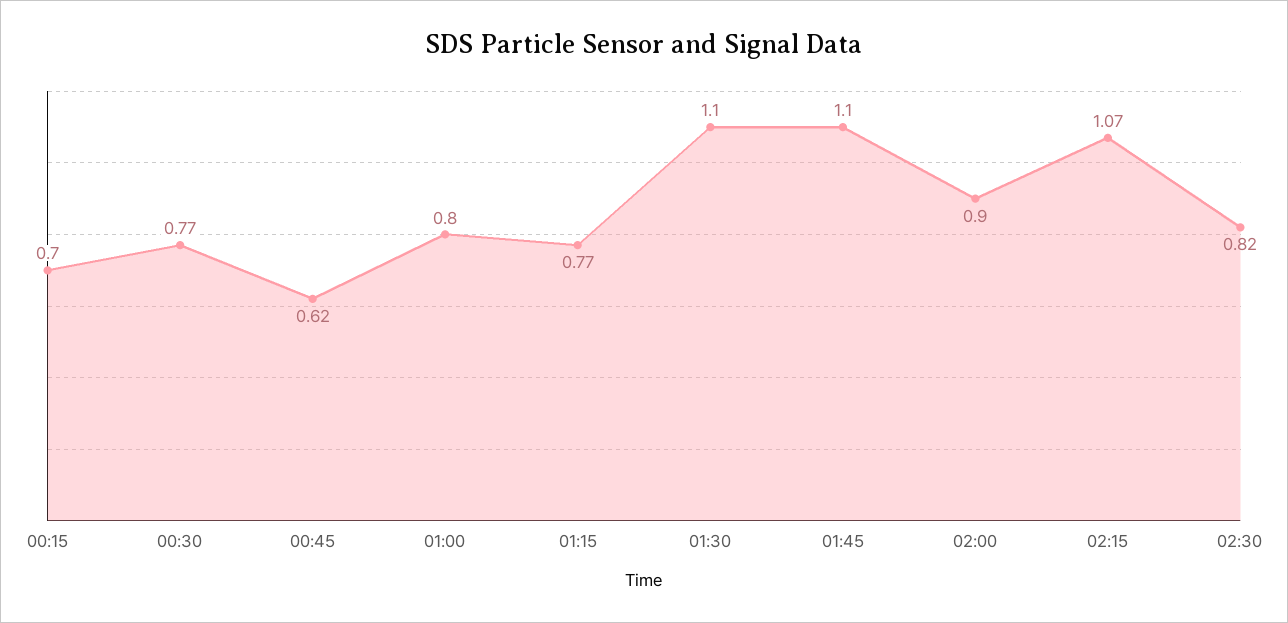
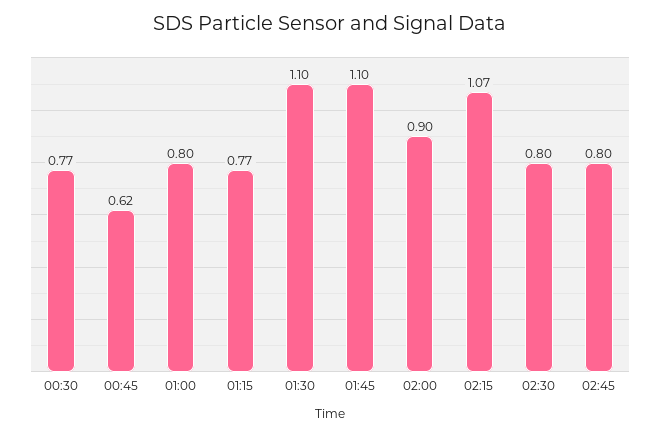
00:15: 0.7 -> none
02:30: 0.82 -> 0.8
02:45: none -> 0.8

